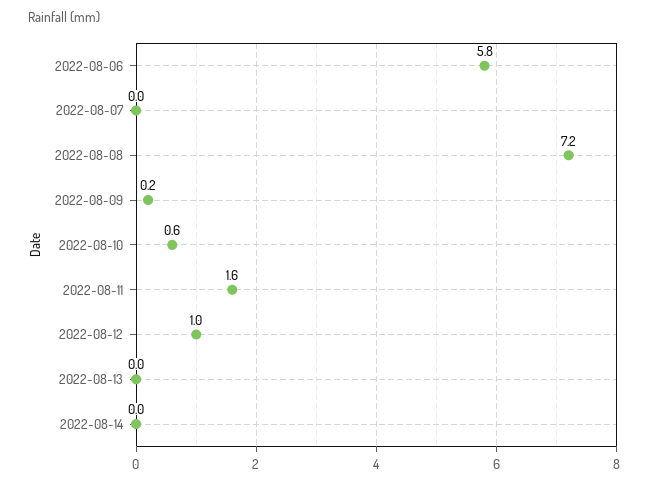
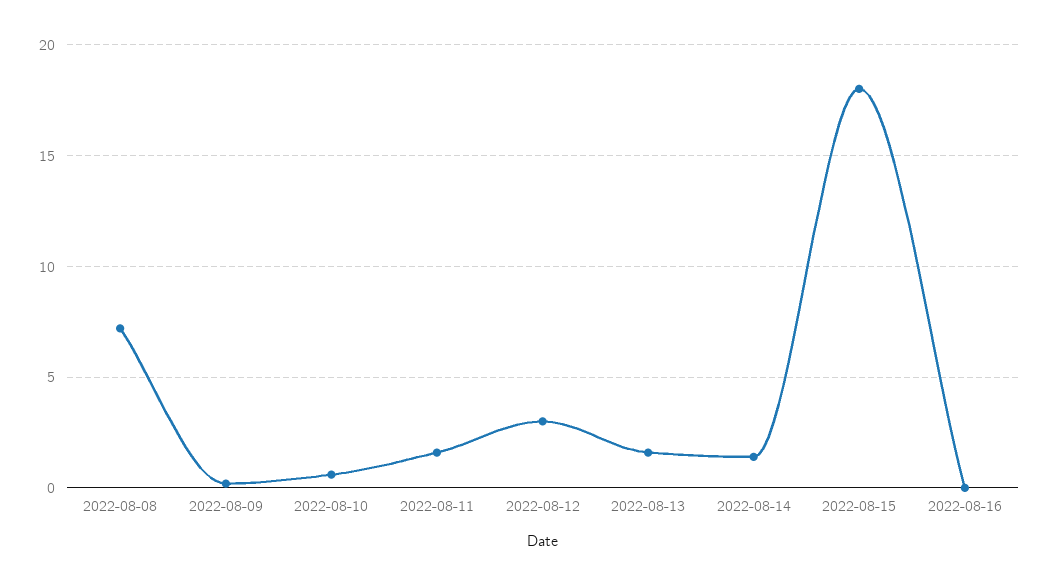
2022-08-06: 5.8 -> none
2022-08-07: 0 -> none
2022-08-12: 1 -> 3
2022-08-13: 0 -> 1.5
2022-08-14: 0 -> 1.5
2022-08-15: none -> 18
2022-08-16: none -> 0

